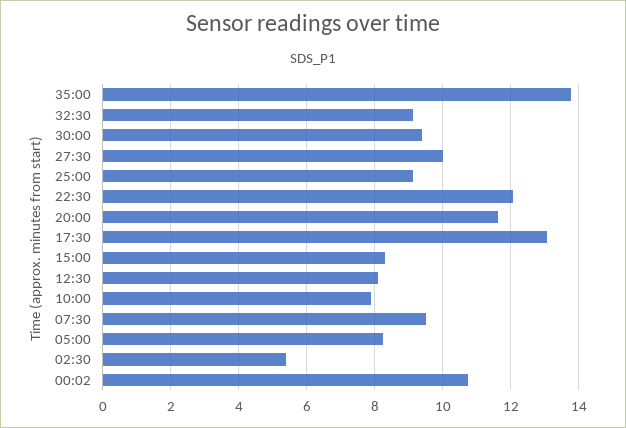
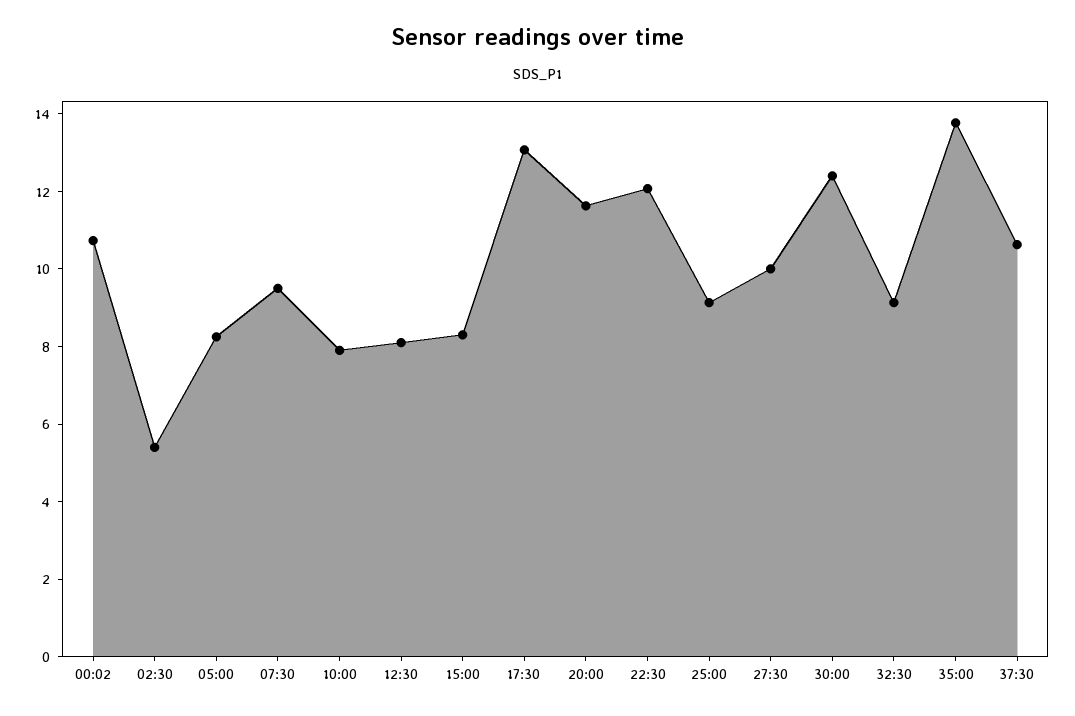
30:00: 9.4 -> 12.5
37:30: none -> 10.5

